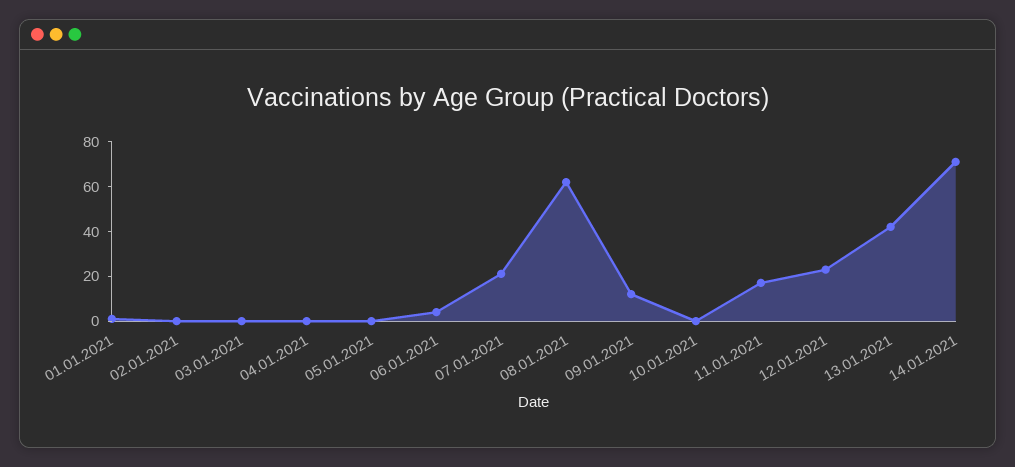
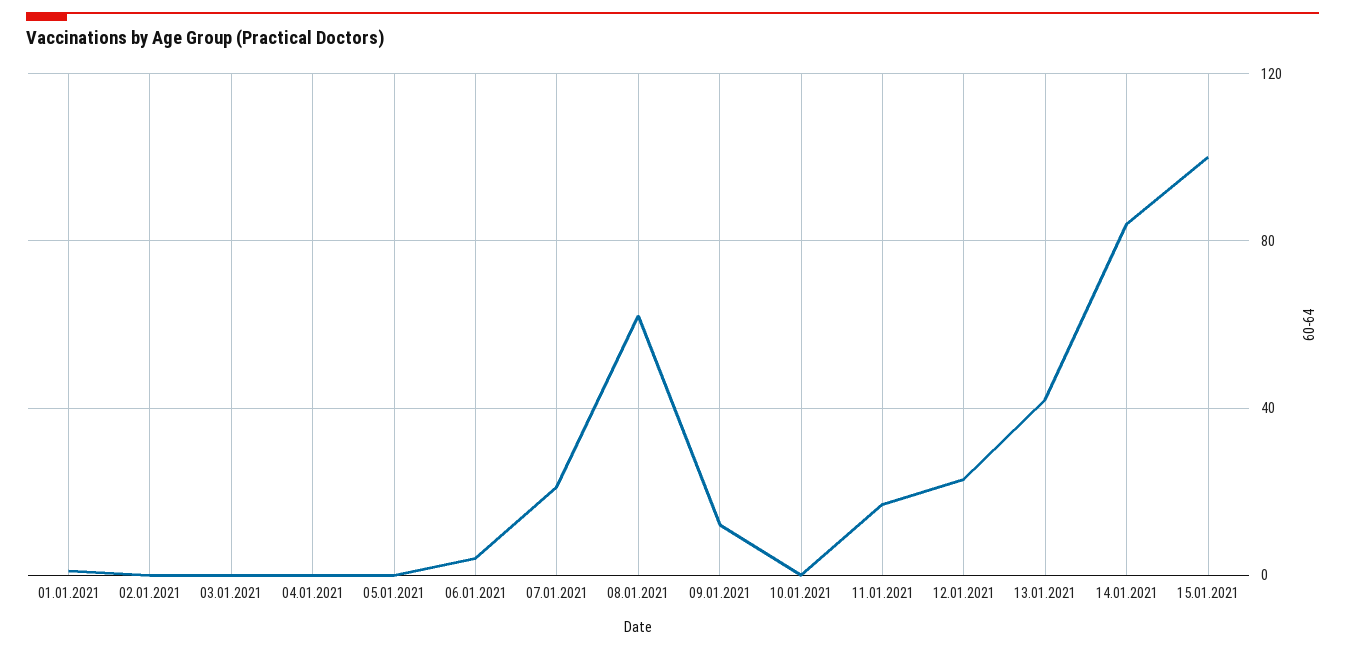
14.01.2021: 70 -> 85
15.01.2021: none -> 100

